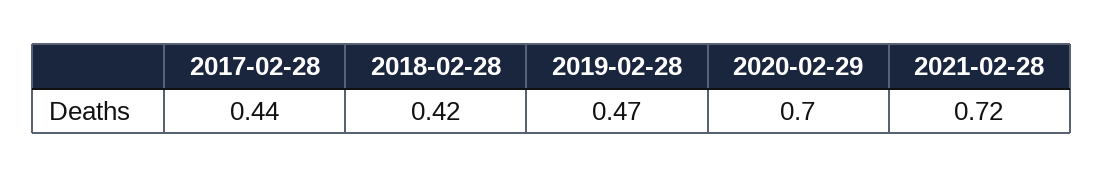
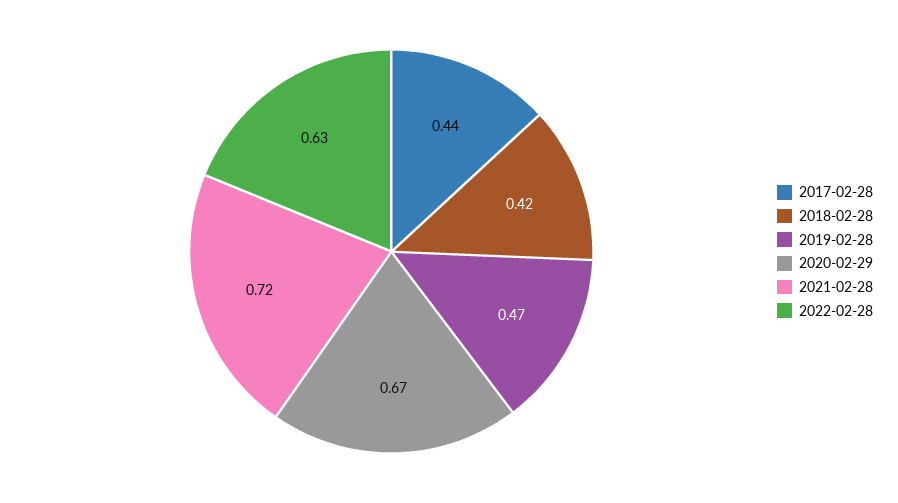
2020-02-29: 0.7 -> 0.67
2022-02-28: none -> 0.63

